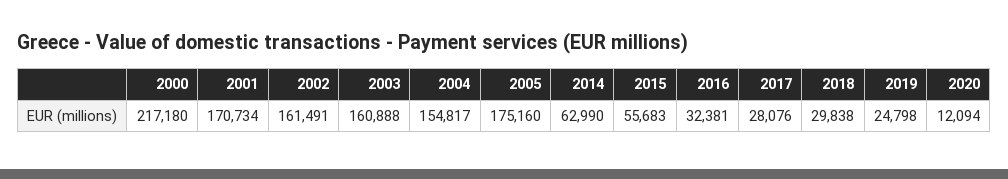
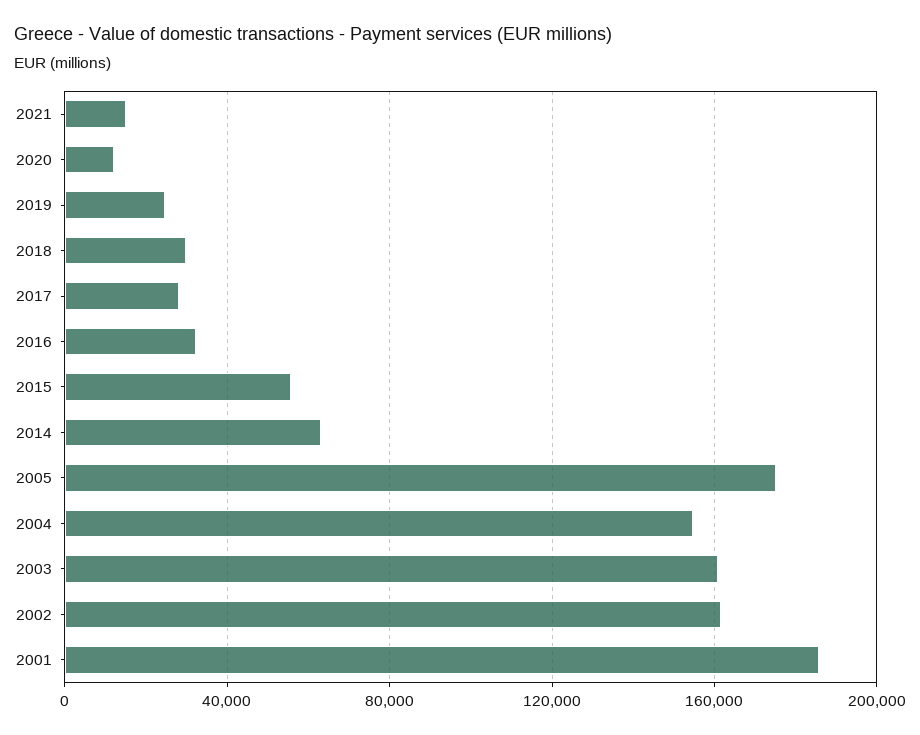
2000: 217180 -> none
2001: 170734 -> 185000
2021: none -> 15000

